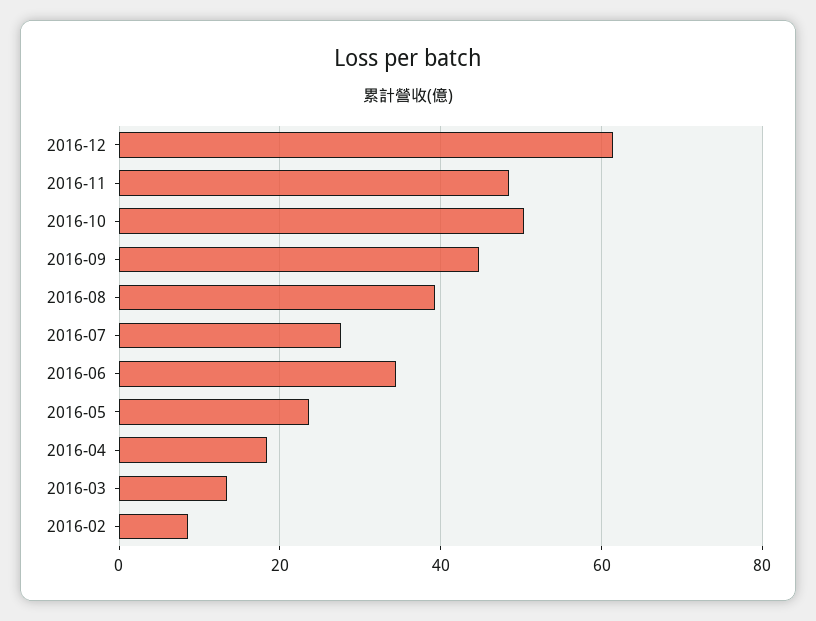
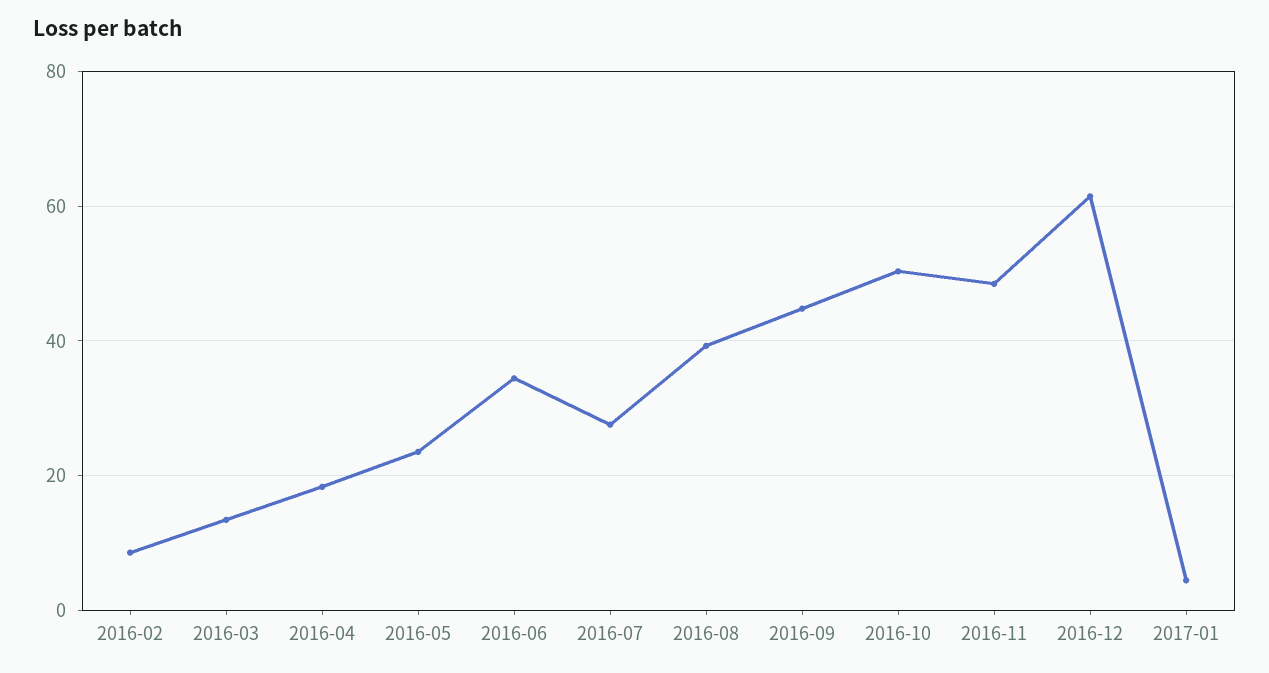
2017-01: none -> 4

